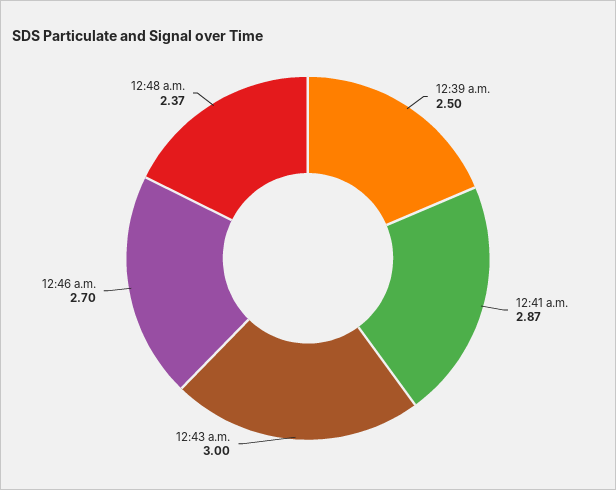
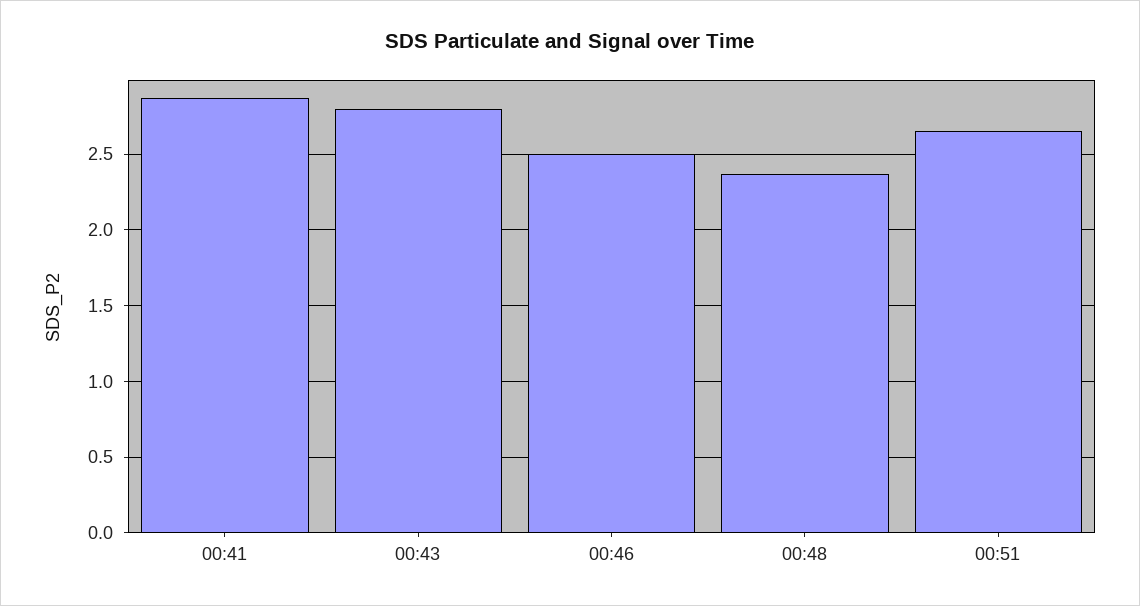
12:39 a.m.: 2.5 -> none
12:43 a.m.: 3 -> 2.8
12:46 a.m.: 2.7 -> 2.5
00:51: none -> 2.65

